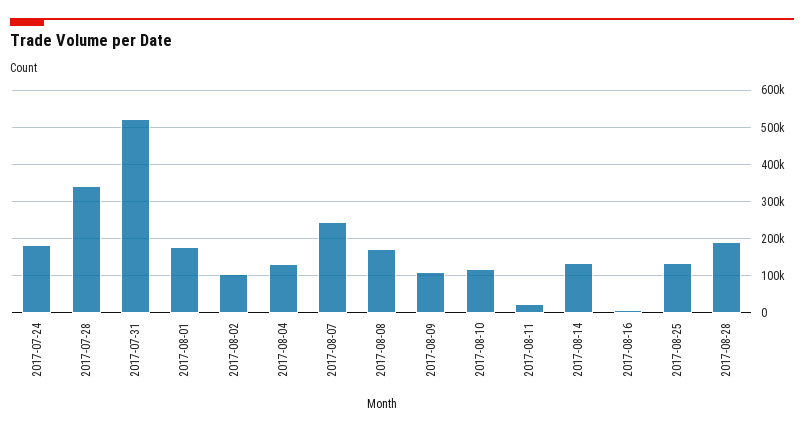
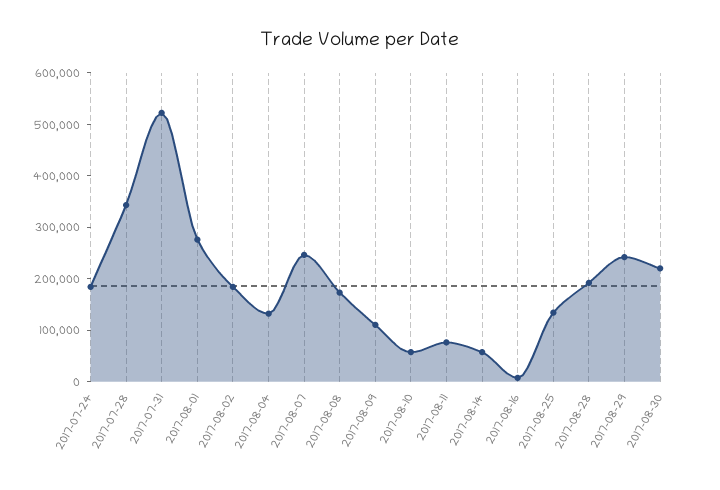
2017-08-01: 180000 -> 280000
2017-08-02: 100000 -> 180000
2017-08-10: 120000 -> 60000
2017-08-11: 20000 -> 80000
2017-08-14: 140000 -> 60000
2017-08-29: none -> 240000
2017-08-30: none -> 220000

